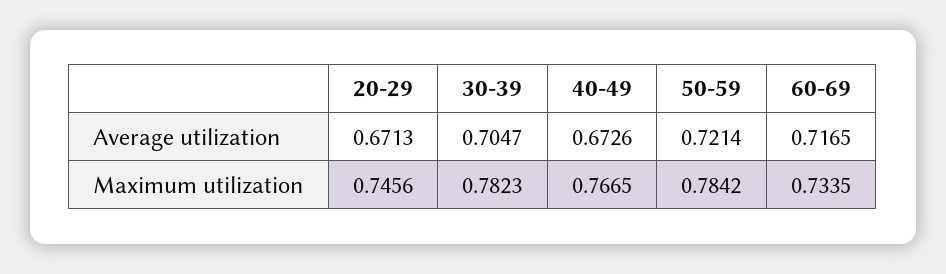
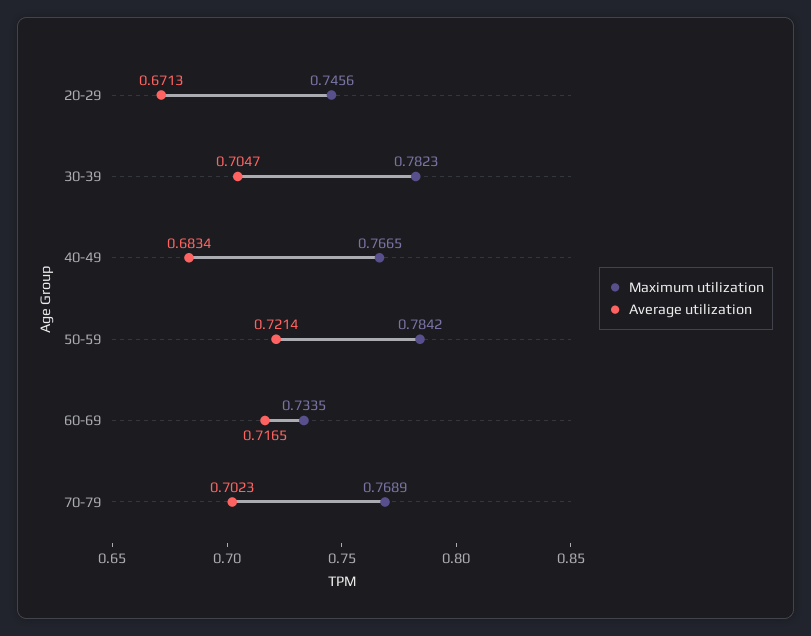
Average utilization, 40-49: 0.6726 -> 0.6834
Maximum utilization, 70-79: none -> 0.7689
Average utilization, 70-79: none -> 0.7023

